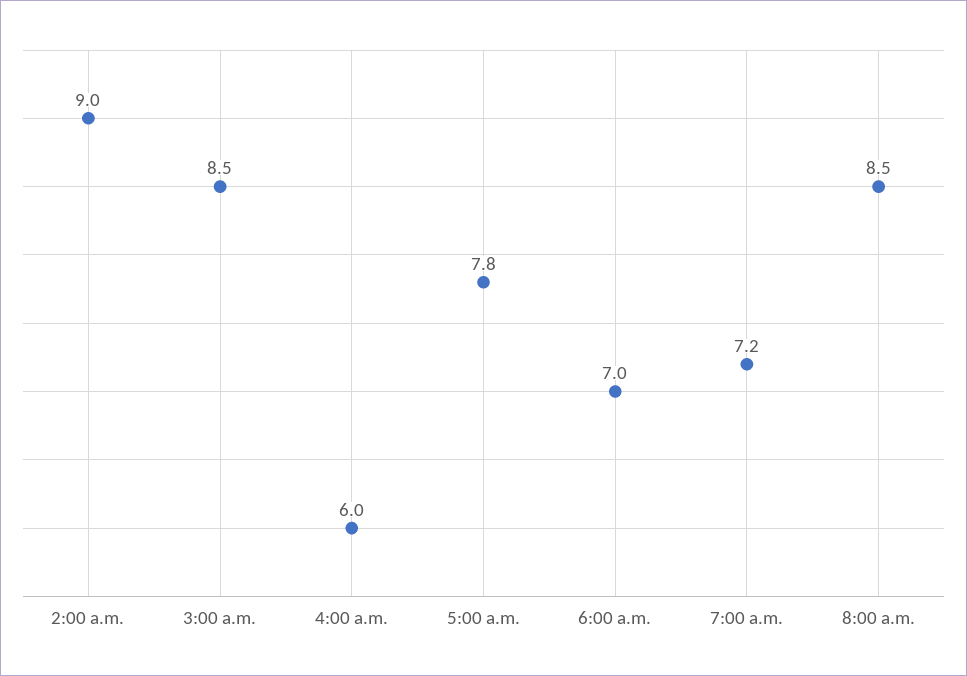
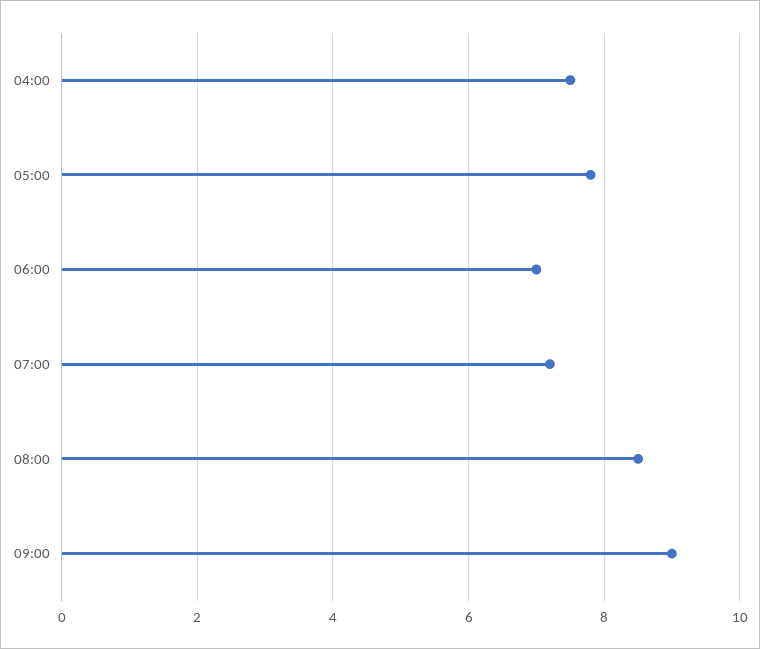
2:00 a.m.: 9 -> none
3:00 a.m.: 8.5 -> none
4:00 a.m.: 6 -> 7.5
09:00: none -> 9

